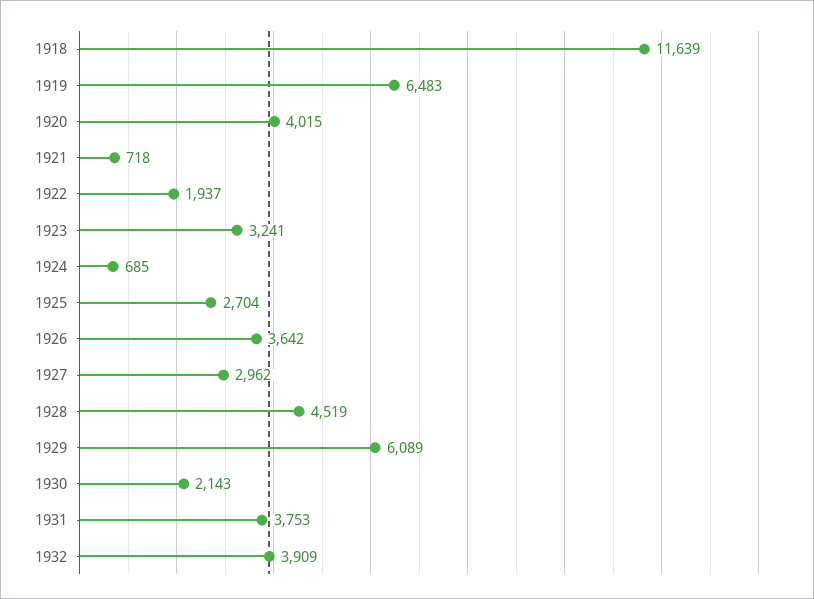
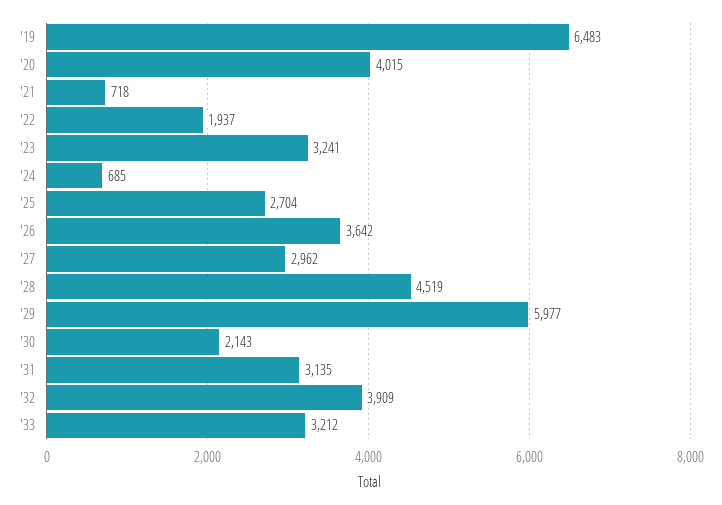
1918: 11639 -> none
1929: 6089 -> 5977
1931: 3753 -> 3135
'33: none -> 3212

